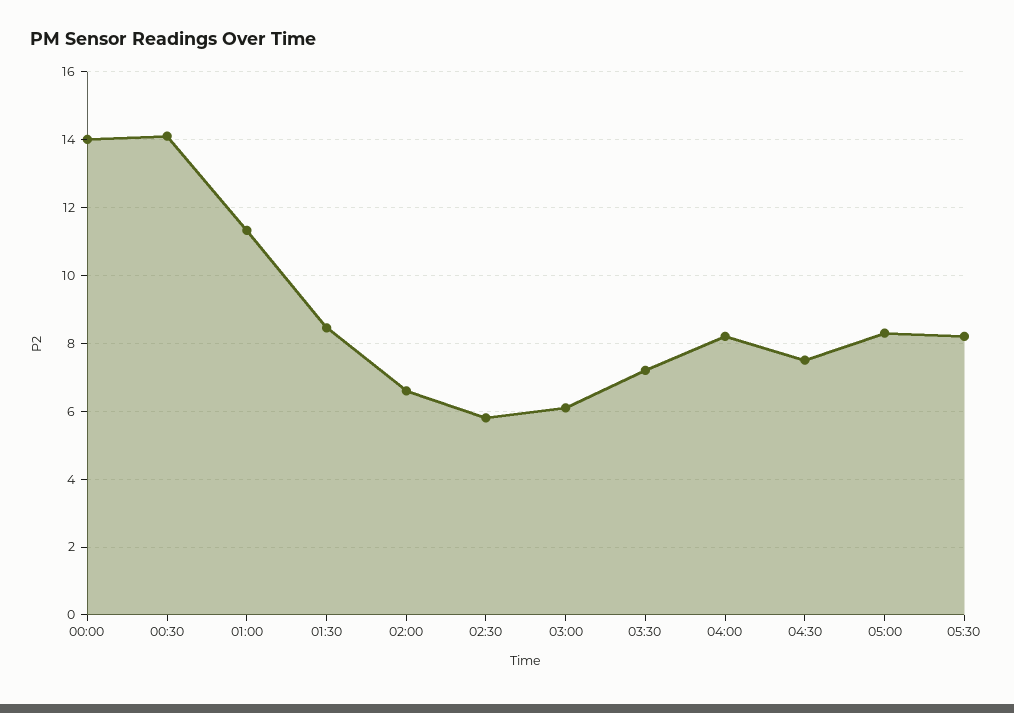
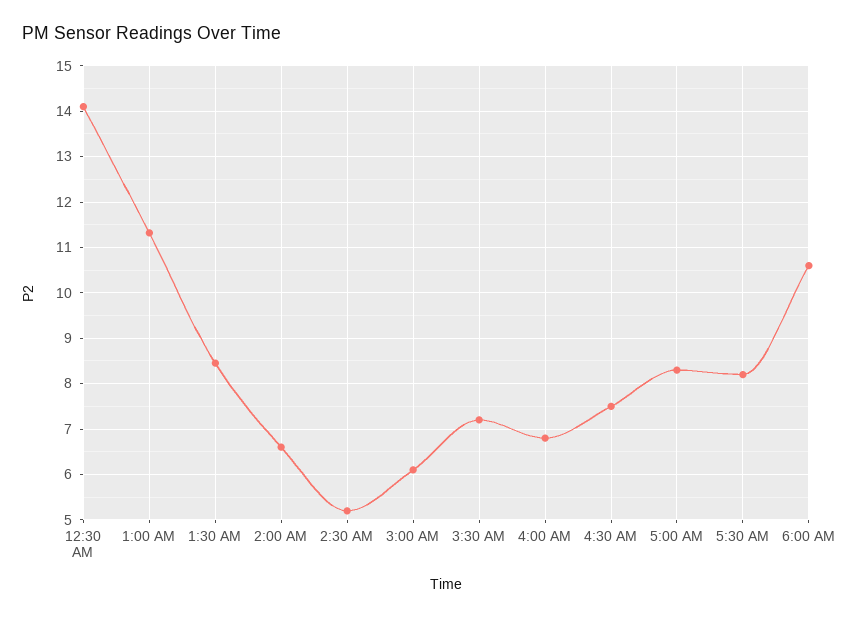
00:00: 14 -> none
02:30: 5.8 -> 5.2
04:00: 8.2 -> 6.8
6:00 AM: none -> 10.6

